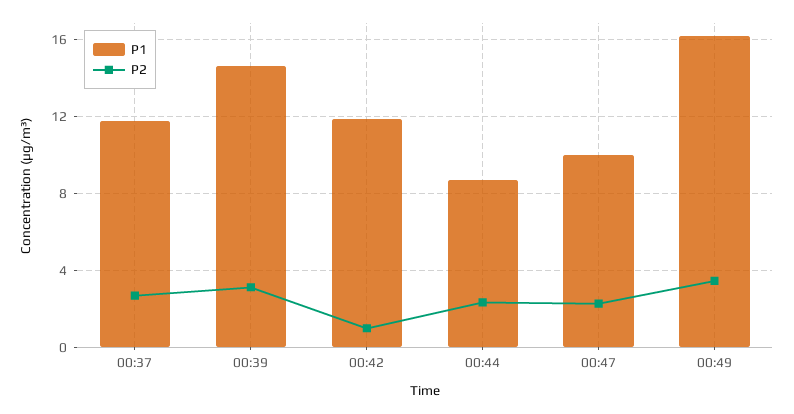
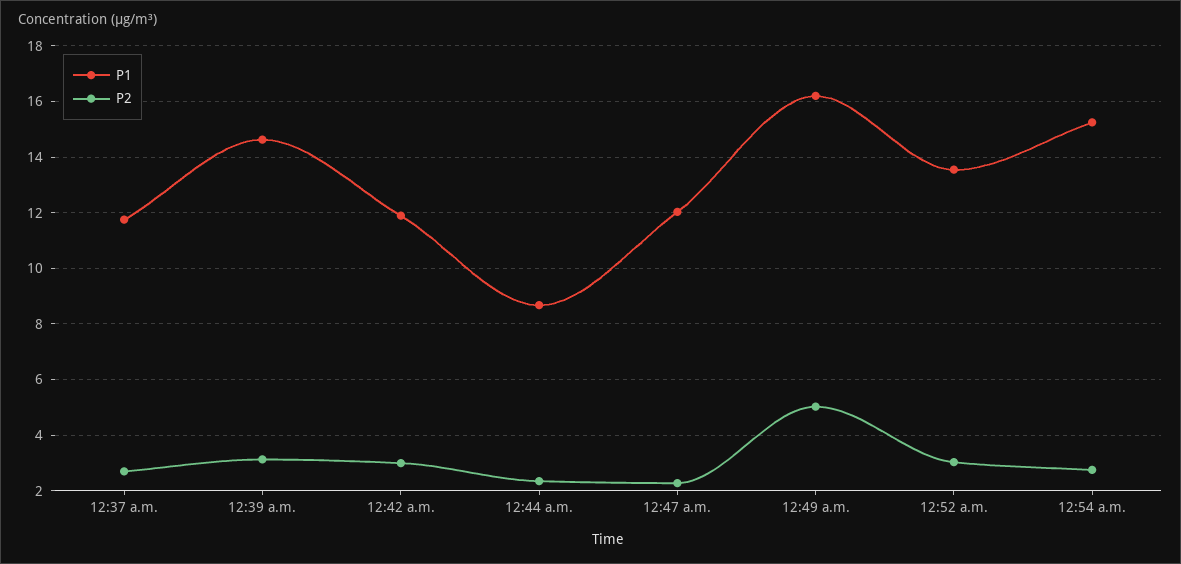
P2, 00:42: 1 -> 3
P1, 00:47: 10 -> 12
P2, 00:49: 3.5 -> 5
P1, 12:52 a.m.: none -> 13.5
P2, 12:52 a.m.: none -> 3
P1, 12:54 a.m.: none -> 15.25
P2, 12:54 a.m.: none -> 2.75

